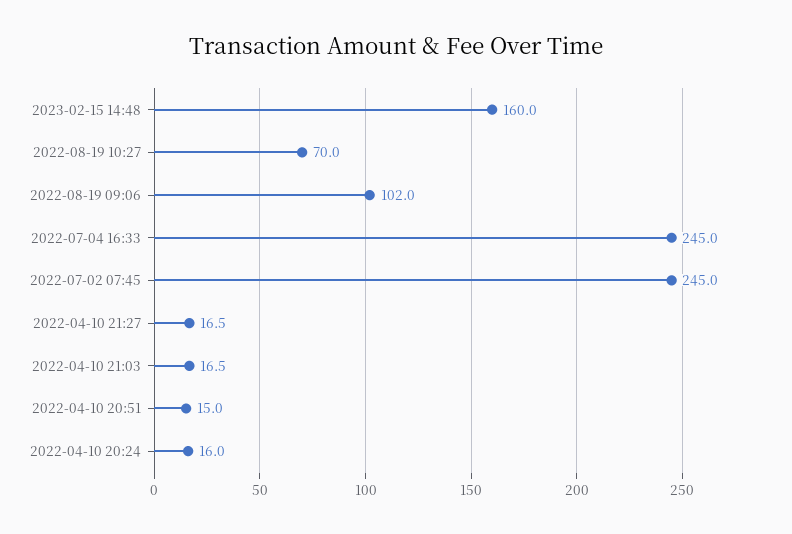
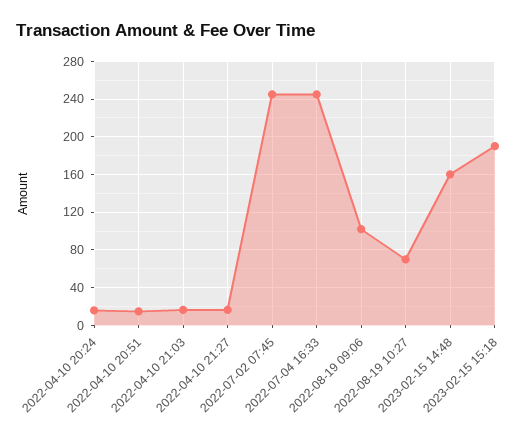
2023-02-15 15:18: none -> 190

